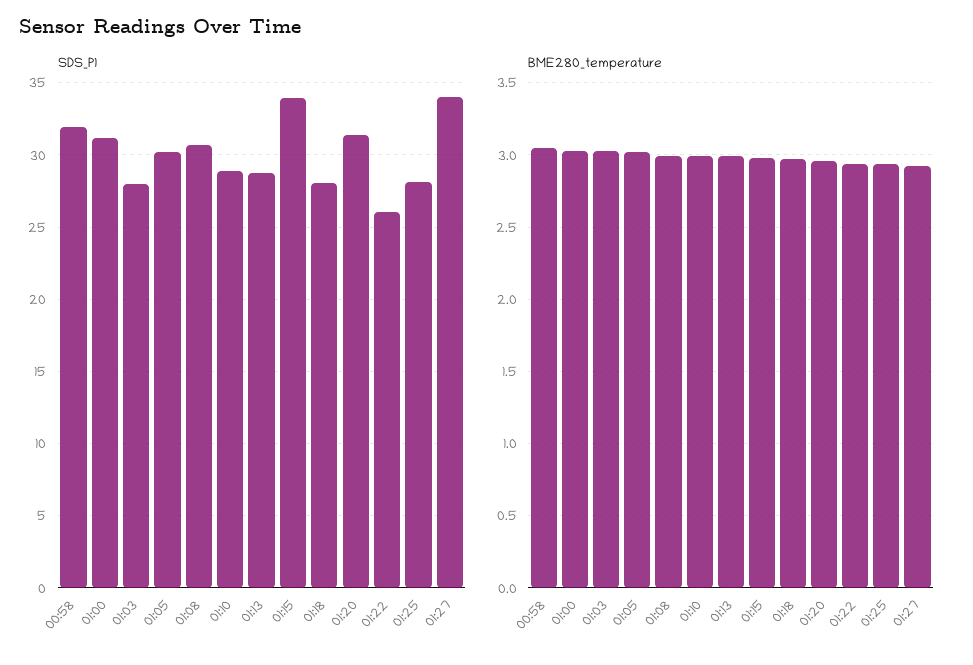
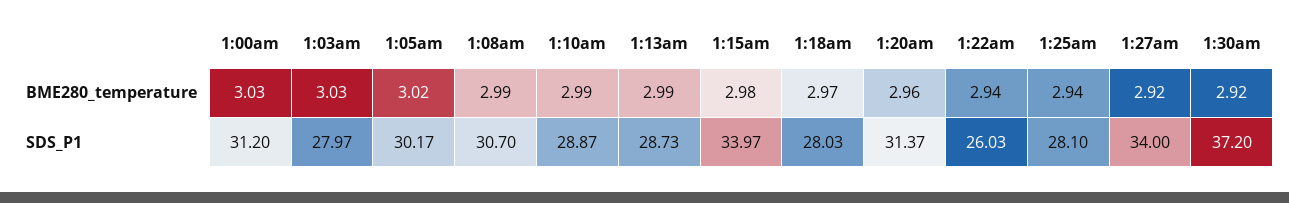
SDS_P1, 00:58: 32 -> none
BME280_temperature, 00:58: 3.05 -> none
BME280_temperature, 1:30am: none -> 2.92
SDS_P1, 1:30am: none -> 37.2

